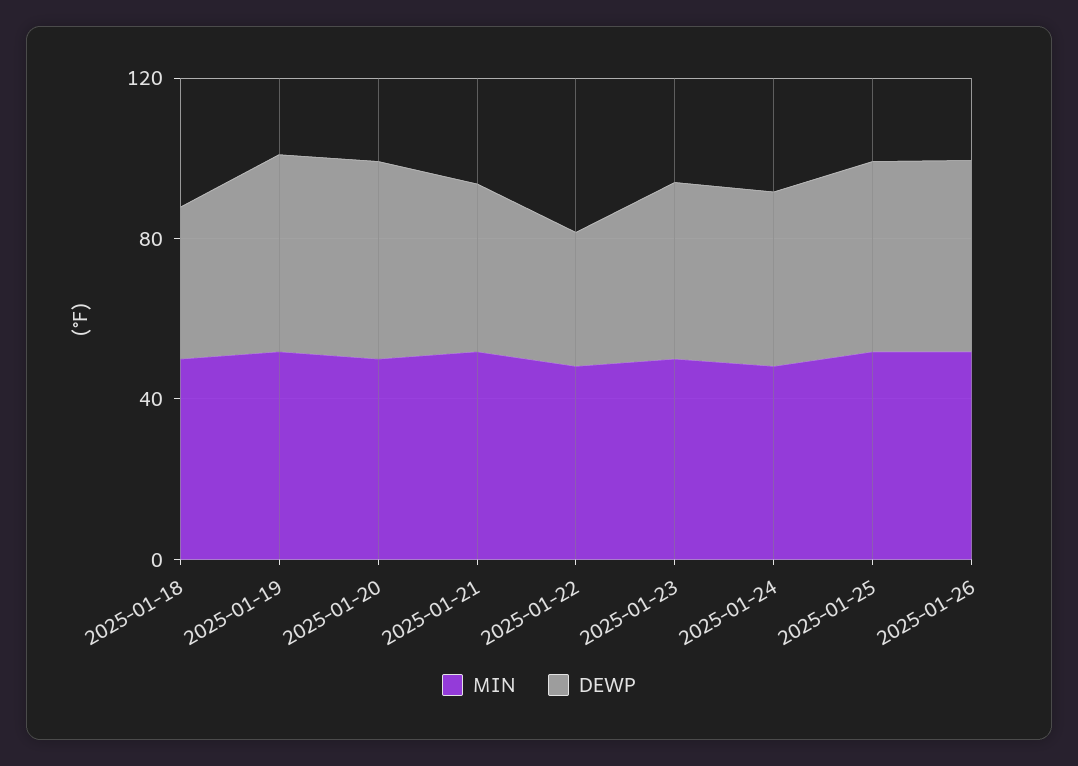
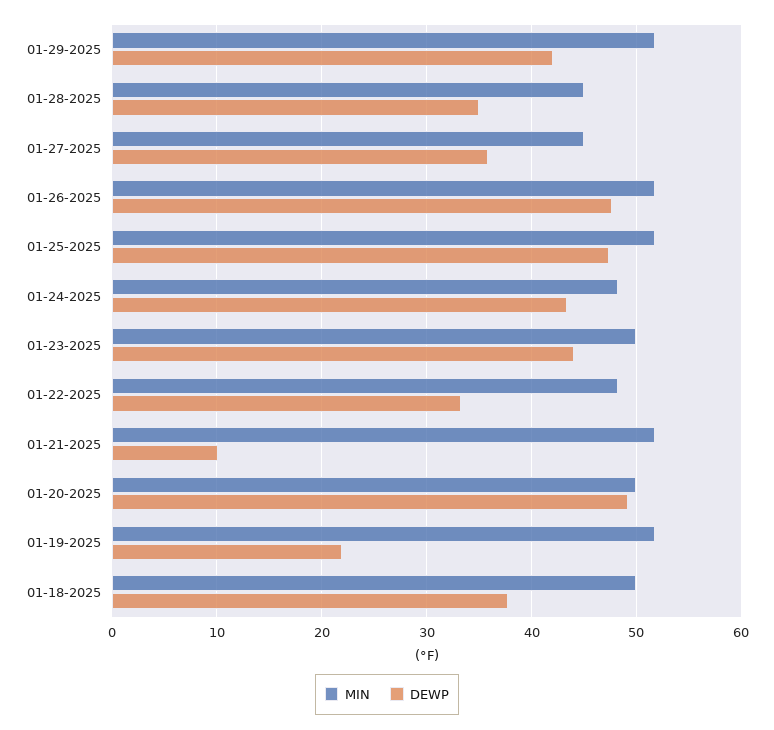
DEWP, 2025-01-19: 50 -> 22
DEWP, 2025-01-21: 40 -> 10
MIN, 01-29-2025: none -> 52
DEWP, 01-29-2025: none -> 42
MIN, 01-28-2025: none -> 45
DEWP, 01-28-2025: none -> 35
MIN, 01-27-2025: none -> 45
DEWP, 01-27-2025: none -> 36

